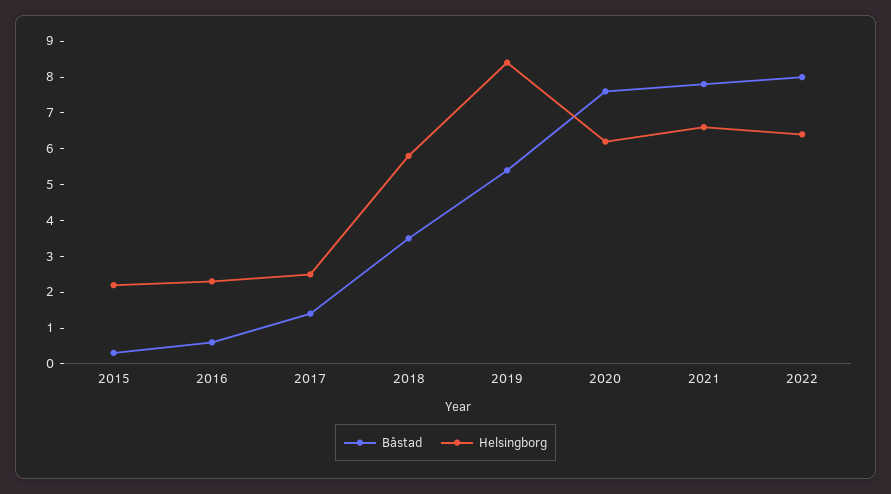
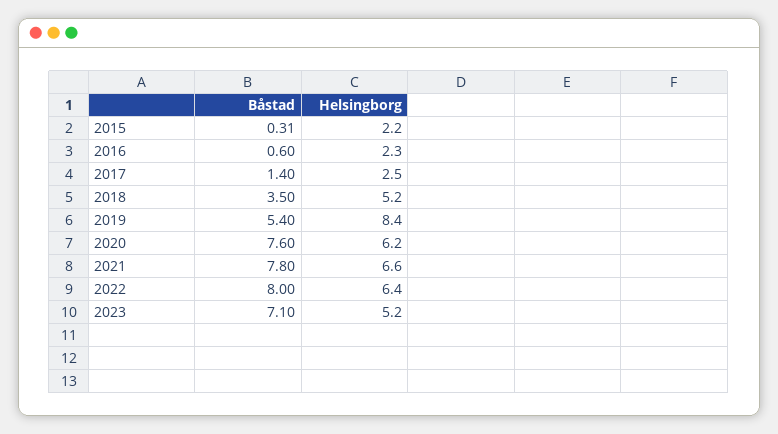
Helsingborg, 2018: 5.75 -> 5.2
Båstad, 2023: none -> 7.1
Helsingborg, 2023: none -> 5.2

